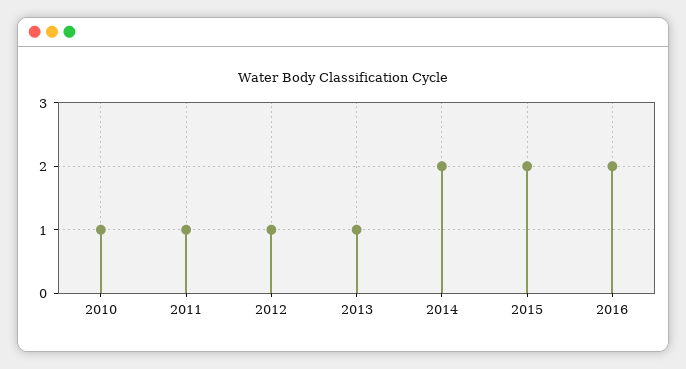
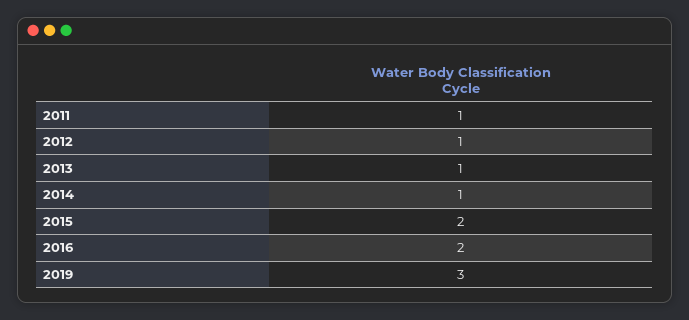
2010: 1 -> none
2014: 2 -> 1
2019: none -> 3

